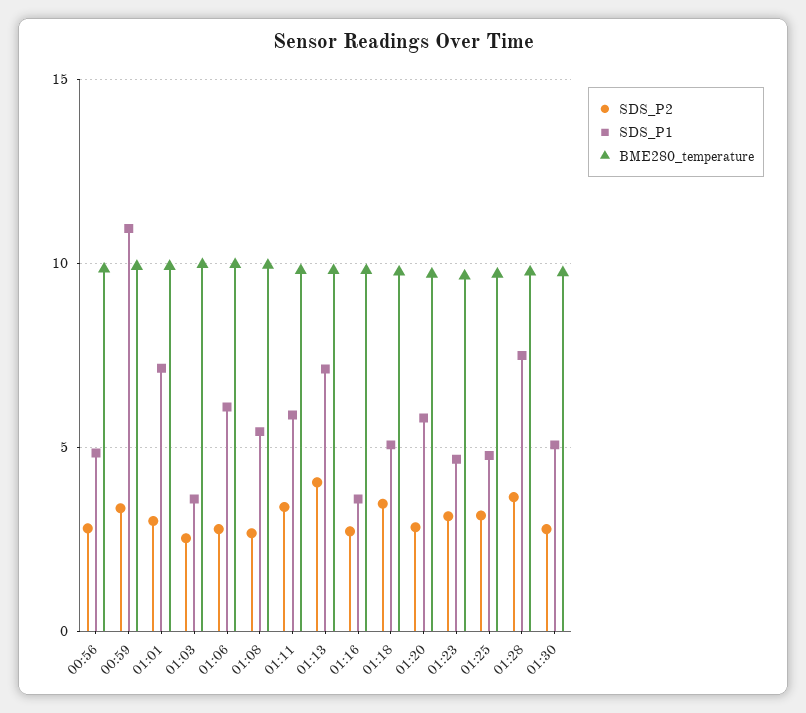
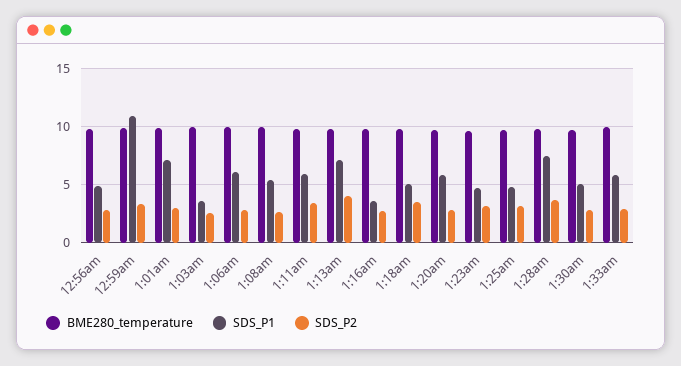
BME280_temperature, 1:33am: none -> 10
SDS_P1, 1:33am: none -> 6
SDS_P2, 1:33am: none -> 3

